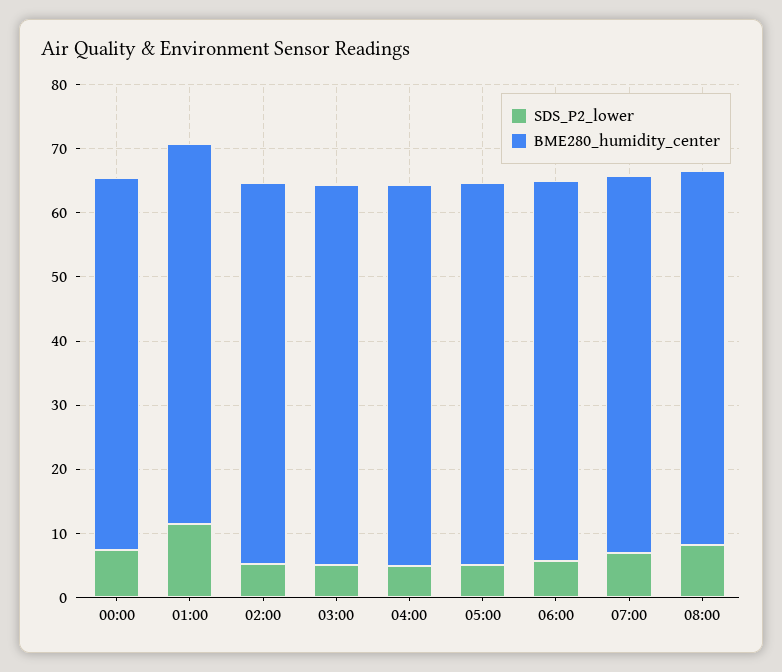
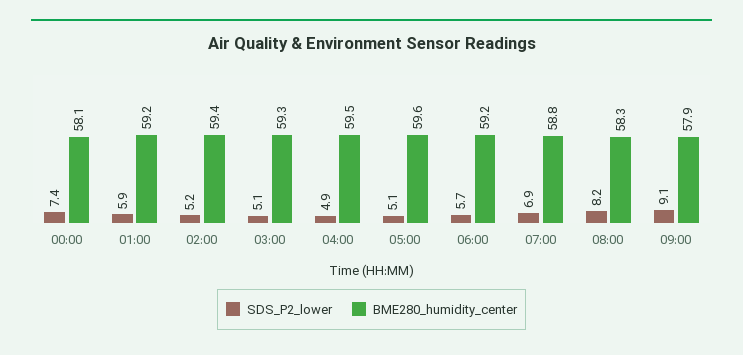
SDS_P2_lower, 01:00: 12 -> 5.9
SDS_P2_lower, 09:00: none -> 9.1
BME280_humidity_center, 09:00: none -> 57.9

